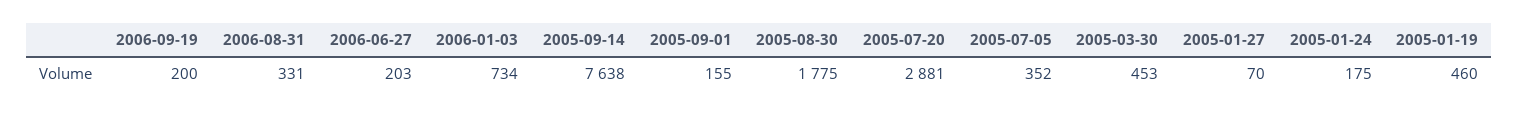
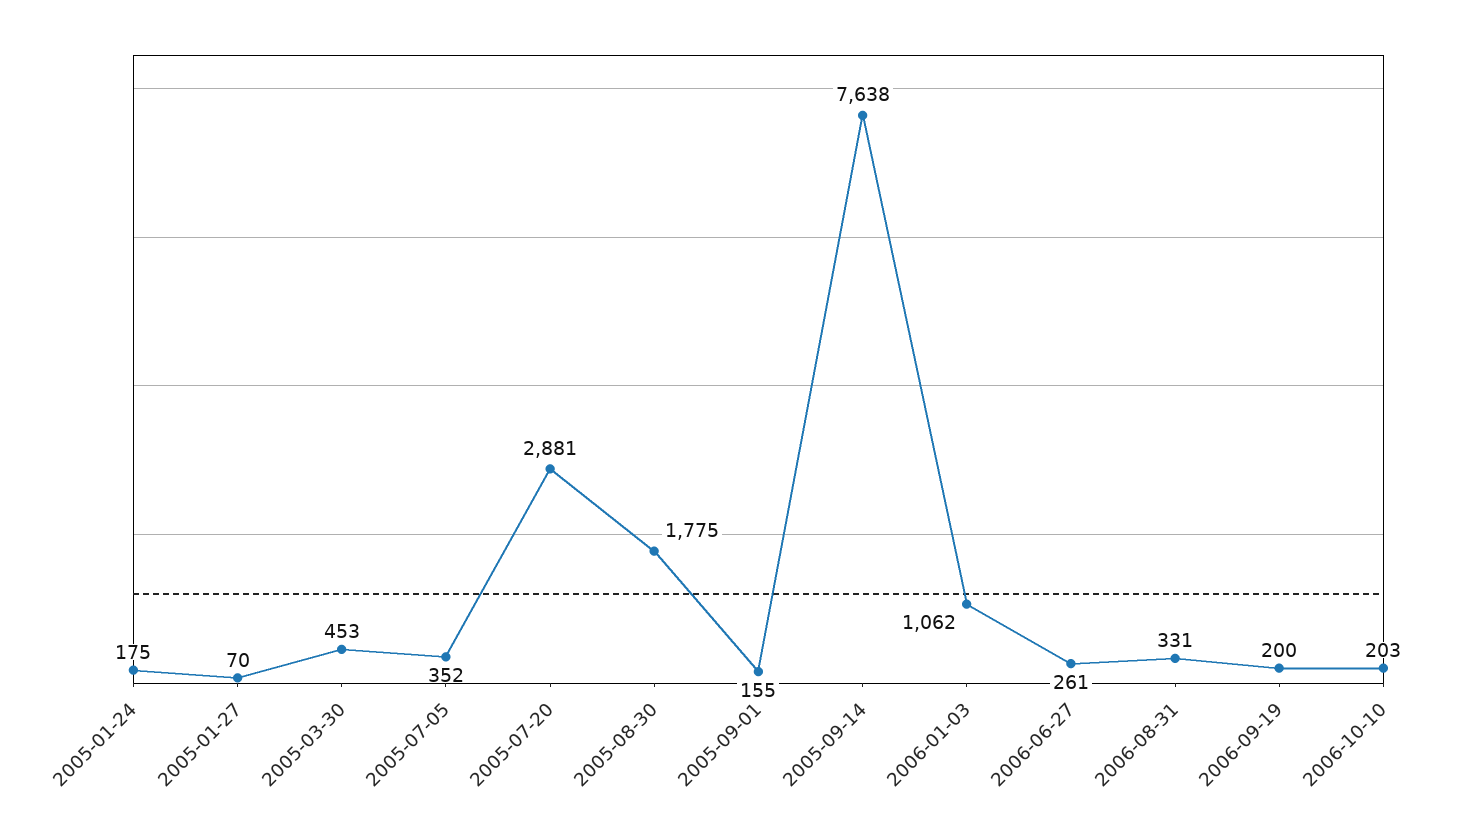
2006-06-27: 203 -> 261
2006-01-03: 734 -> 1062
2005-01-19: 460 -> none
2006-10-10: none -> 203

